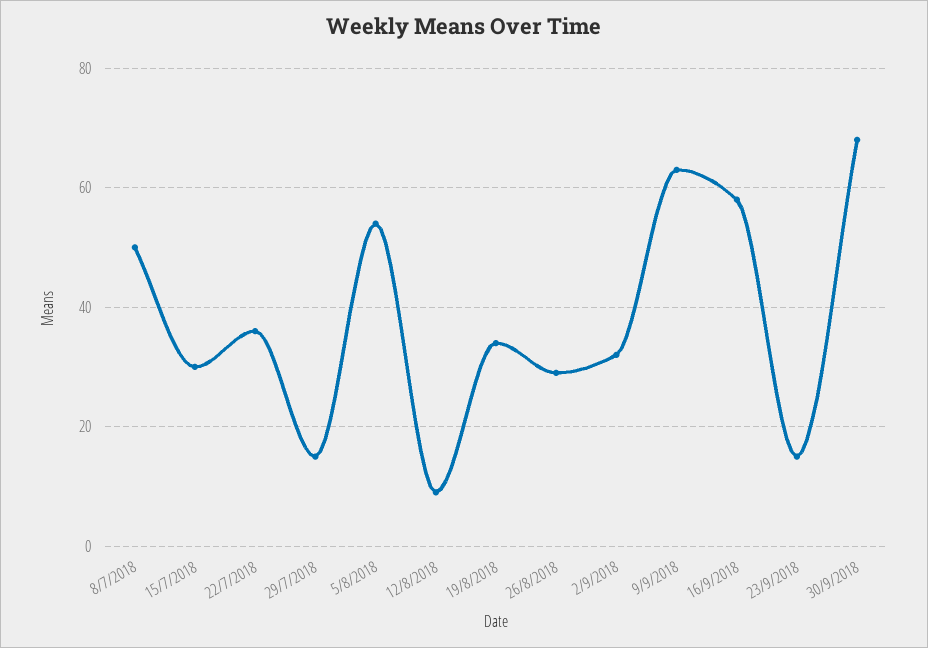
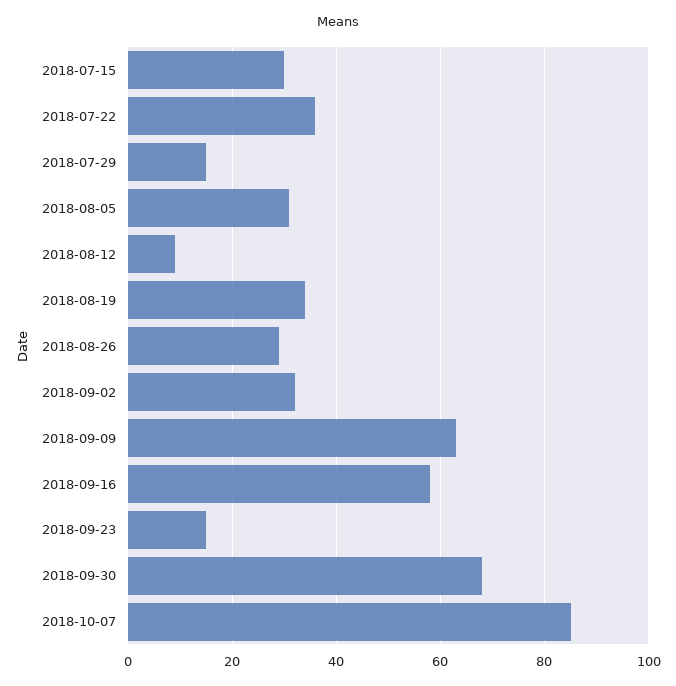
8/7/2018: 50 -> none
5/8/2018: 55 -> 30
2018-10-07: none -> 85

